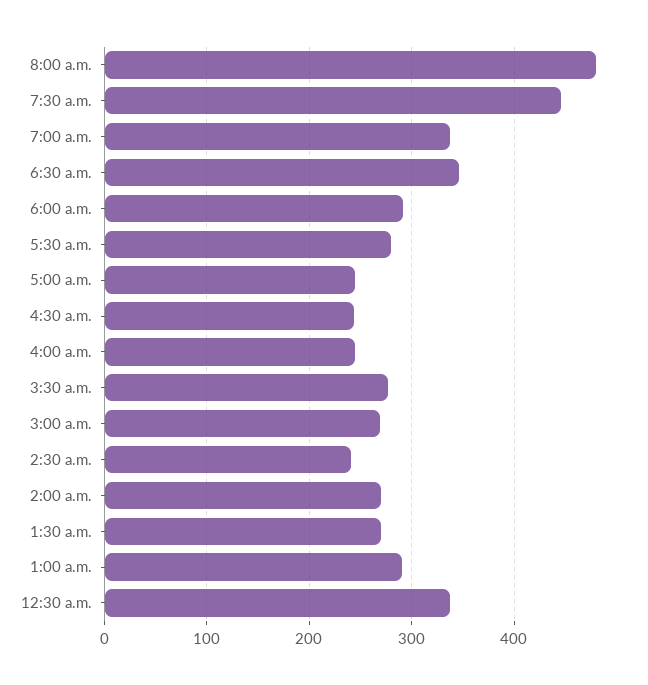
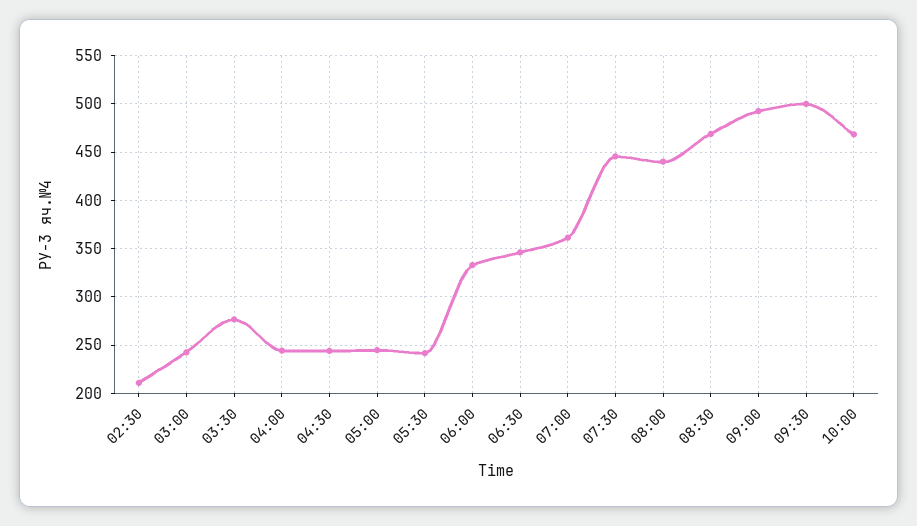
8:00 a.m.: 480 -> 440
7:00 a.m.: 340 -> 360
6:00 a.m.: 290 -> 330
5:30 a.m.: 280 -> 240
3:00 a.m.: 270 -> 240
2:30 a.m.: 240 -> 210
2:00 a.m.: 270 -> none
1:30 a.m.: 270 -> none
1:00 a.m.: 290 -> none
12:30 a.m.: 340 -> none
08:30: none -> 470
09:00: none -> 490
09:30: none -> 500
10:00: none -> 470

